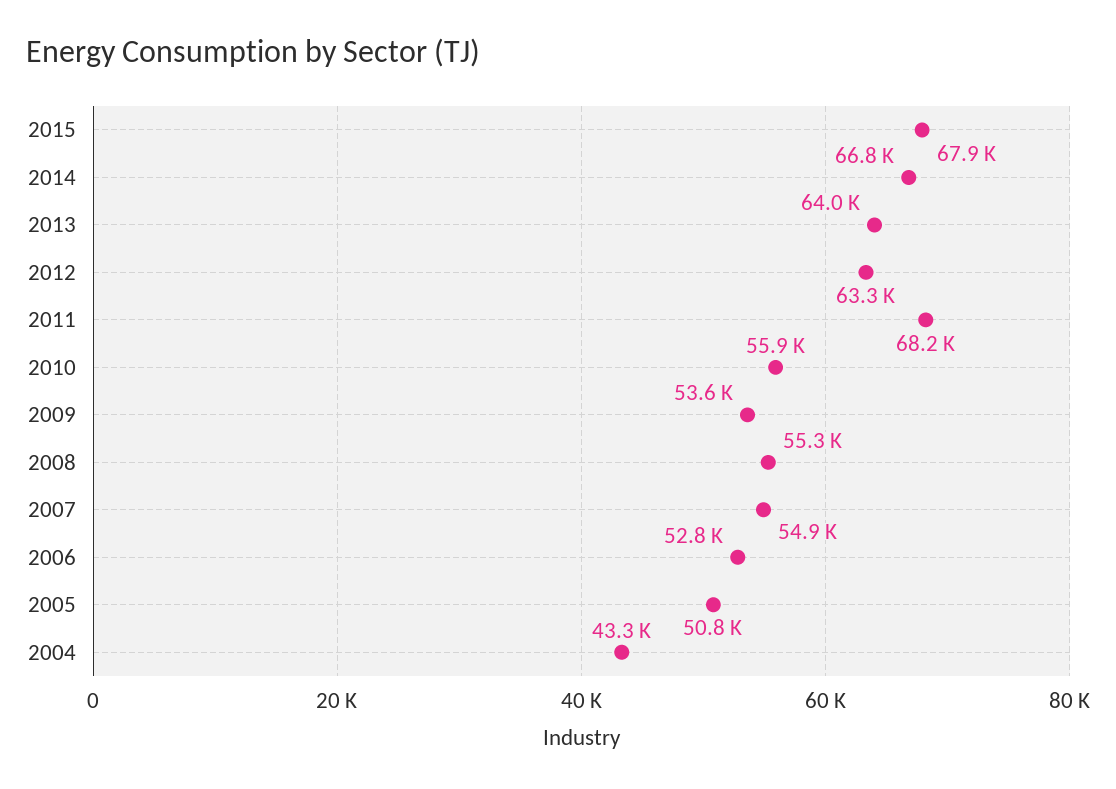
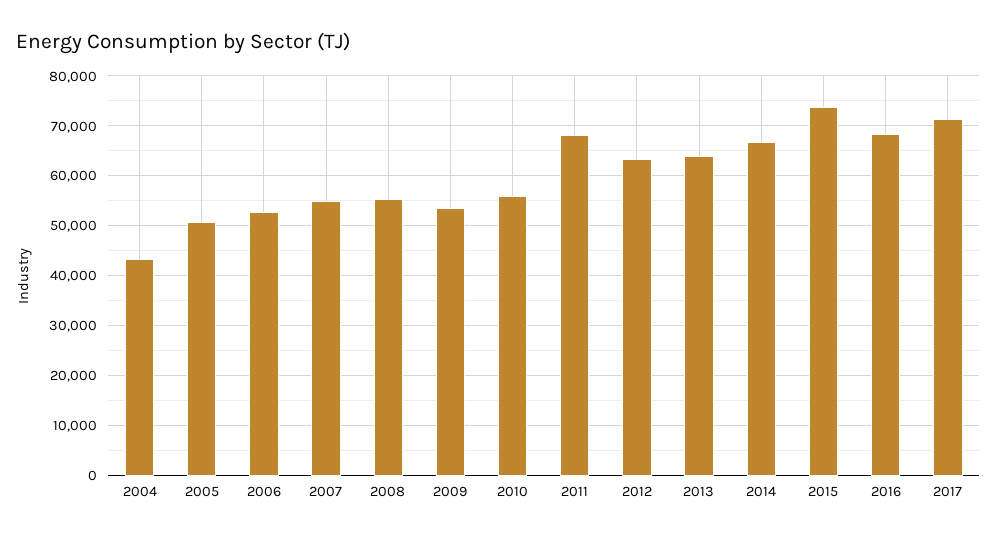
2015: 67900 -> 74000
2016: none -> 68000
2017: none -> 72000

